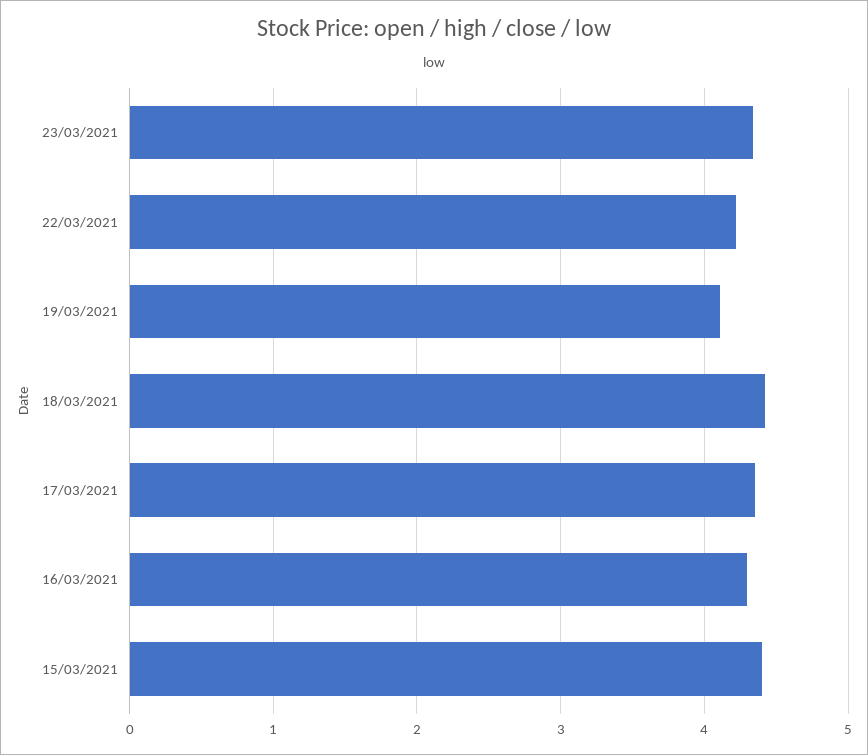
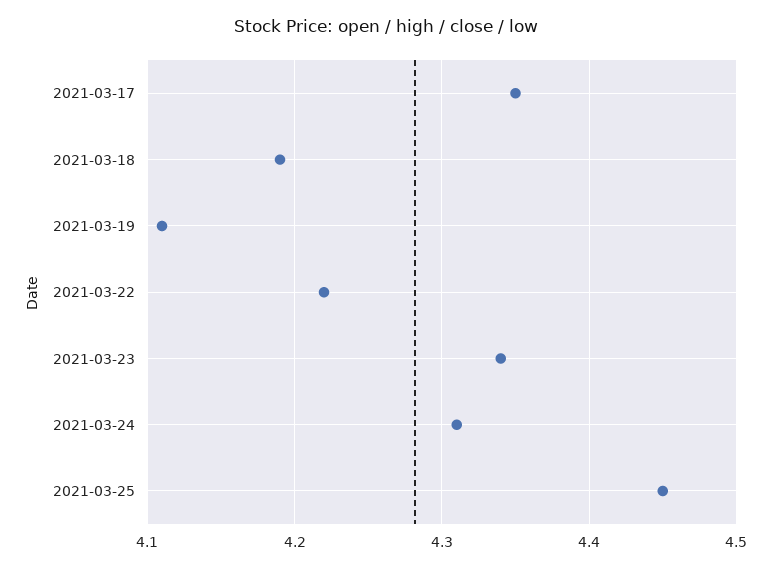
18/03/2021: 4.4 -> 4.19
16/03/2021: 4.3 -> none
15/03/2021: 4.4 -> none
2021-03-24: none -> 4.31
2021-03-25: none -> 4.45

